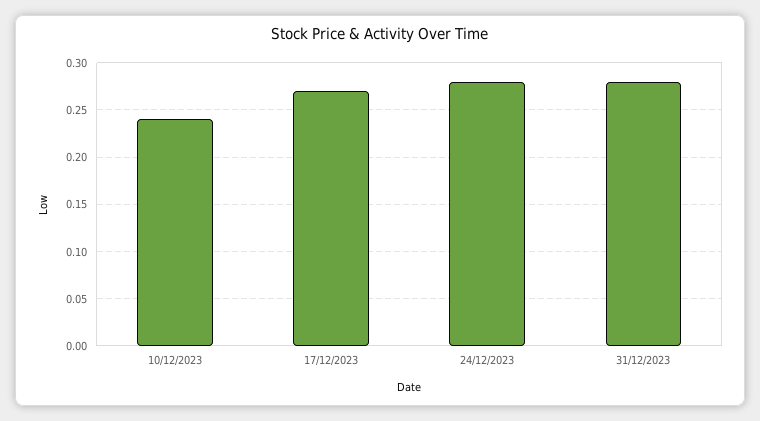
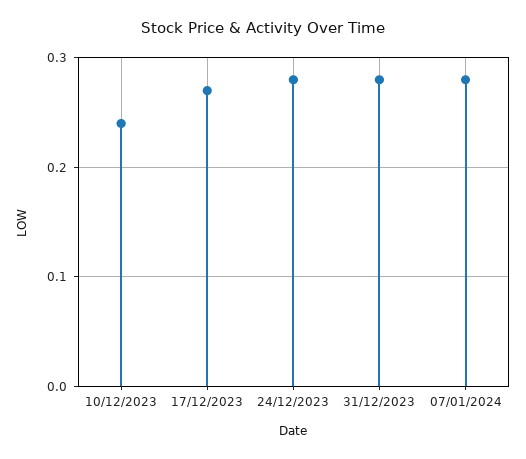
07/01/2024: none -> 0.28

